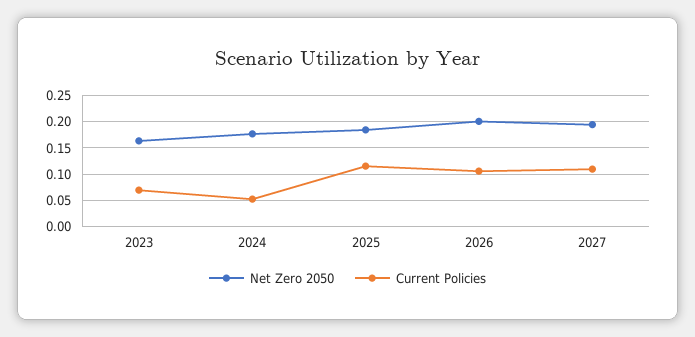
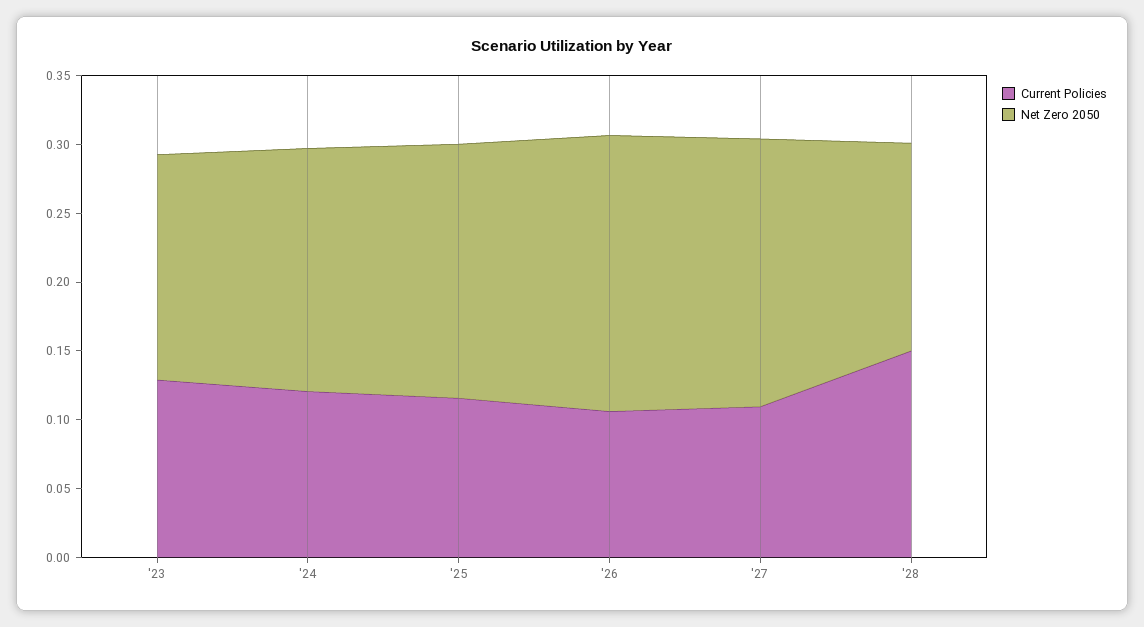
Current Policies, 2023: 0.075 -> 0.13
Current Policies, 2024: 0.05 -> 0.12
Current Policies, '28: none -> 0.15
Net Zero 2050, '28: none -> 0.15

